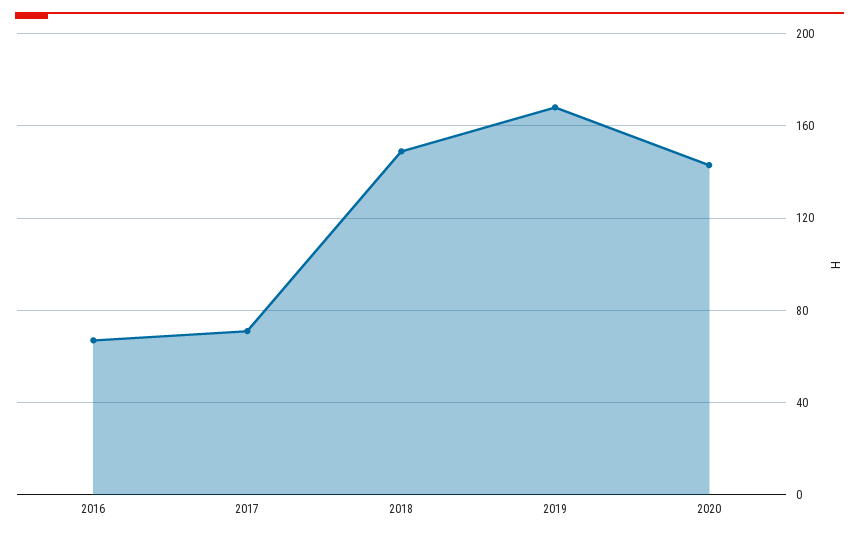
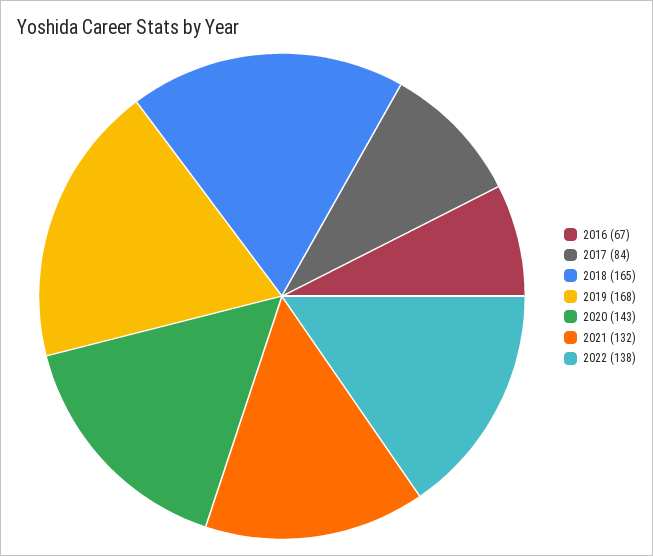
2017: 70 -> 84
2018: 150 -> 165
2021: none -> 132
2022: none -> 138

